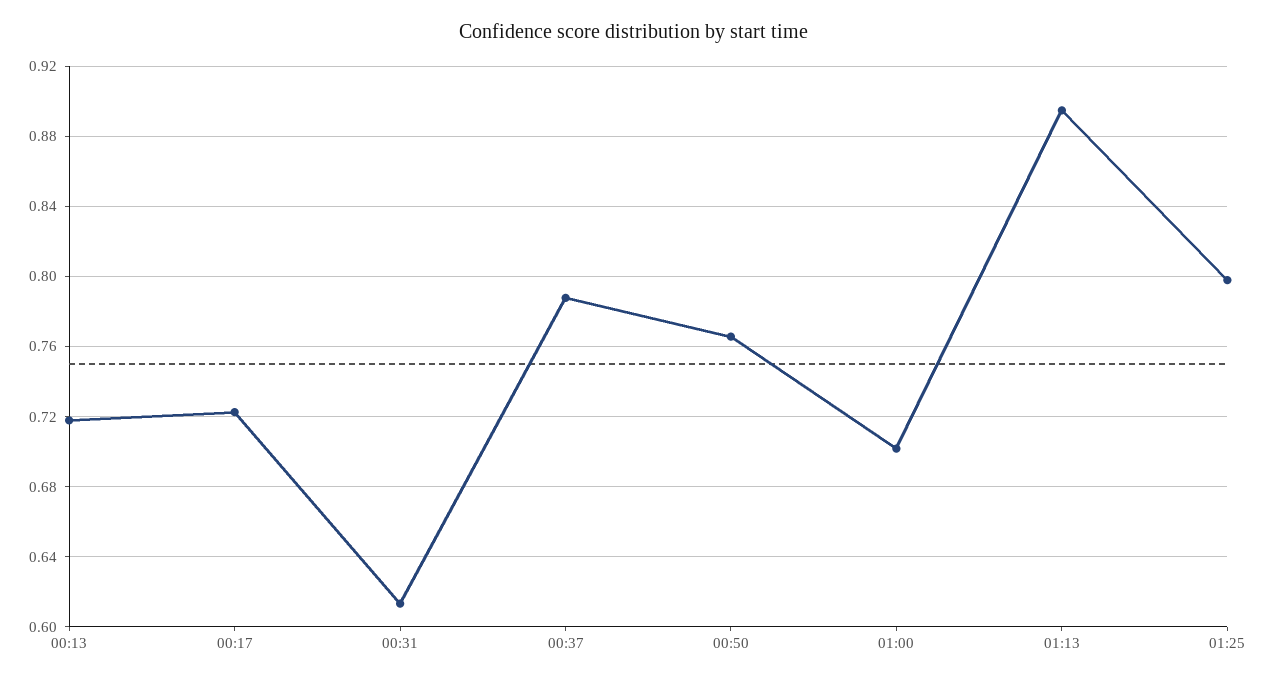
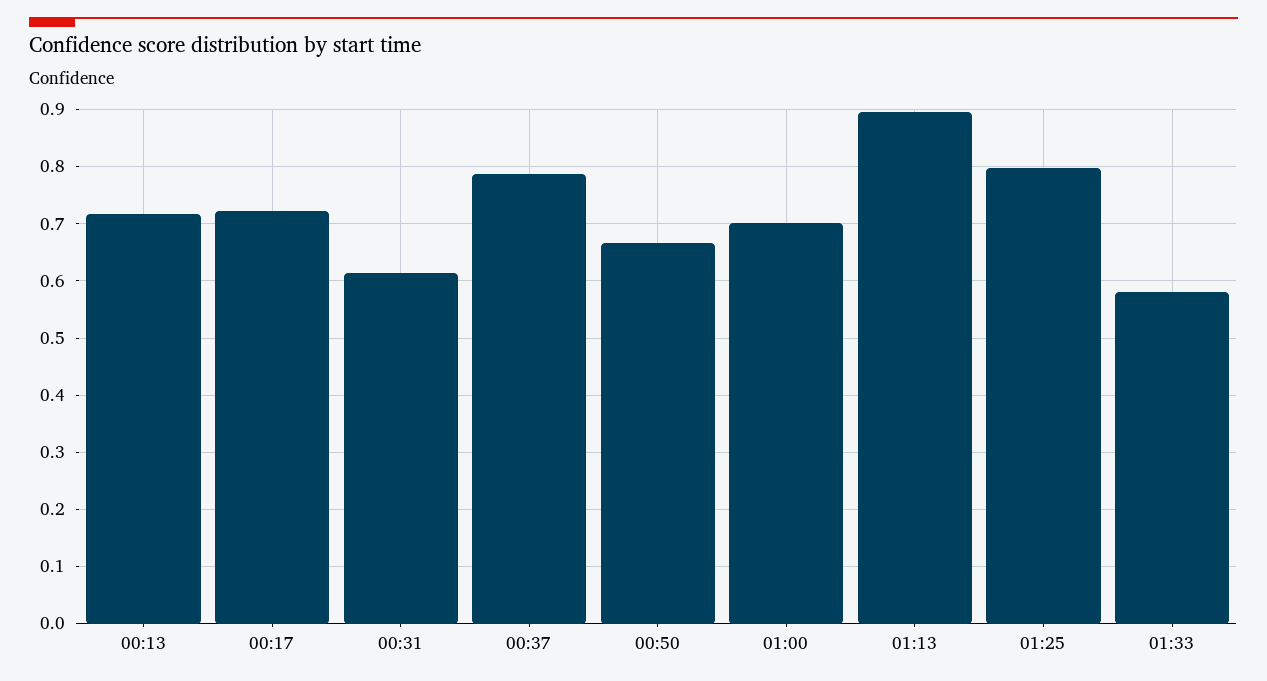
00:50: 0.765 -> 0.66
01:33: none -> 0.58

